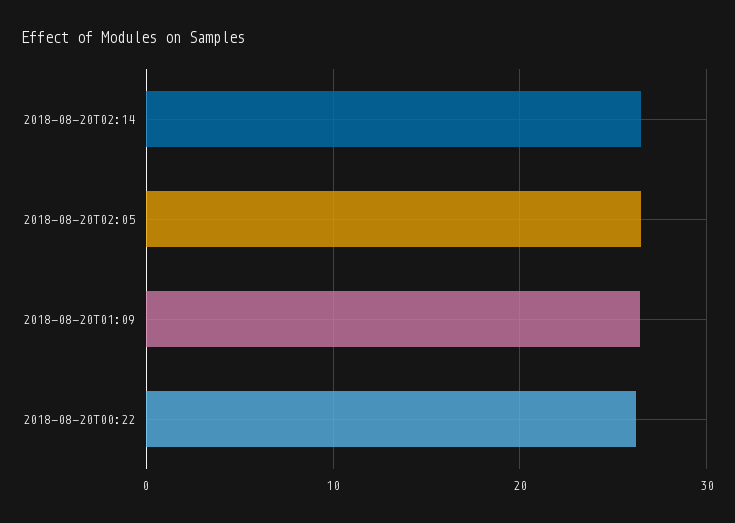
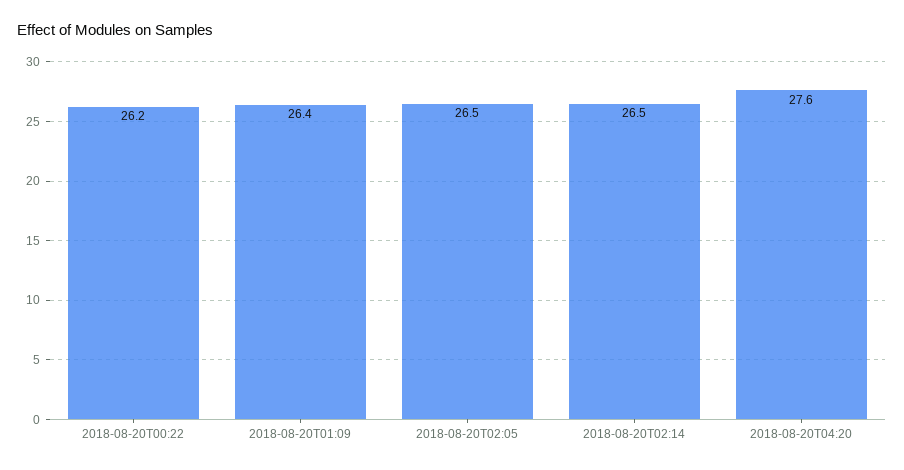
2018-08-20T04:20: none -> 27.6

